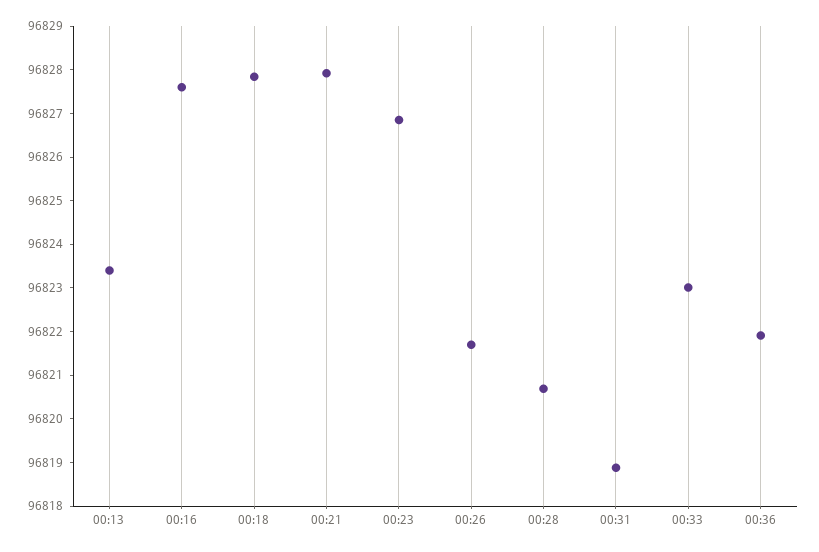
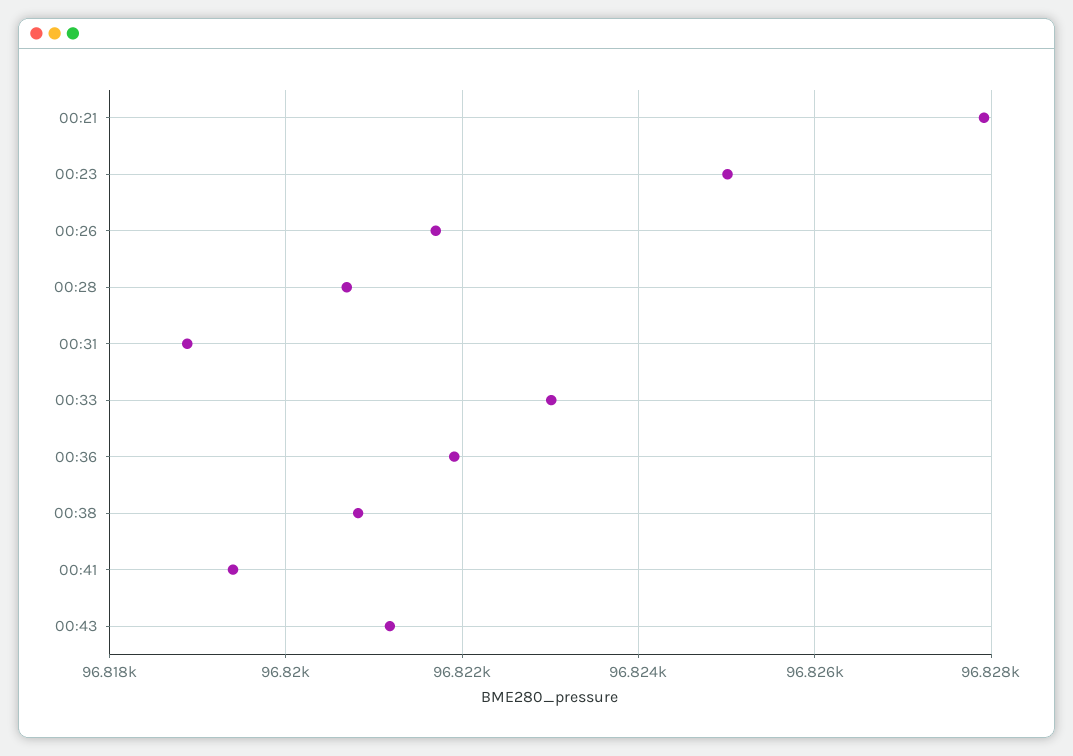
00:13: 96823.4 -> none
00:16: 96827.6 -> none
00:18: 96827.8 -> none
00:23: 96826.8 -> 96825
00:38: none -> 96820.8
00:41: none -> 96819.4
00:43: none -> 96821.2

